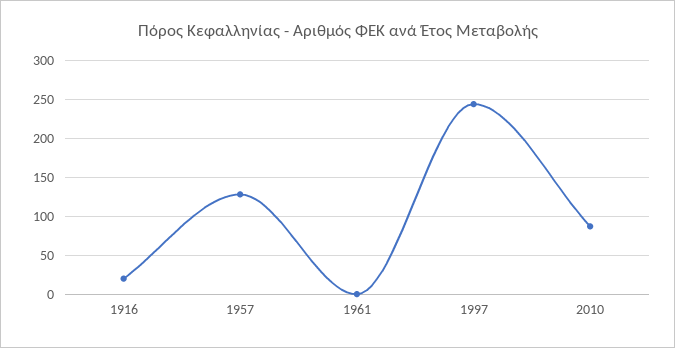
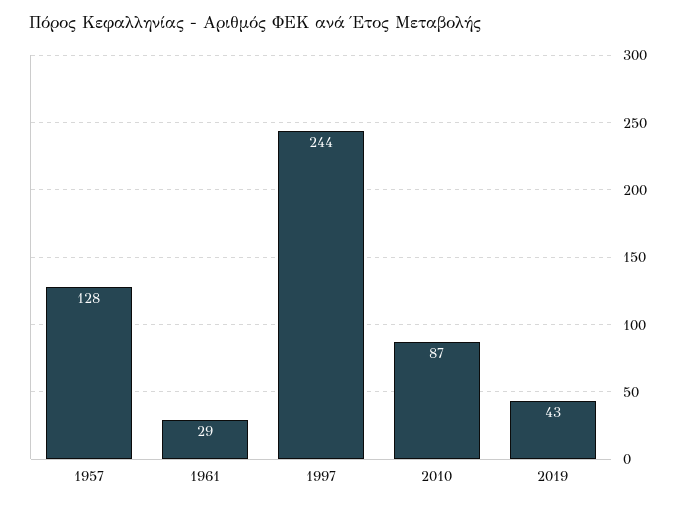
1916: 20 -> none
1961: 0 -> 29
2019: none -> 43

